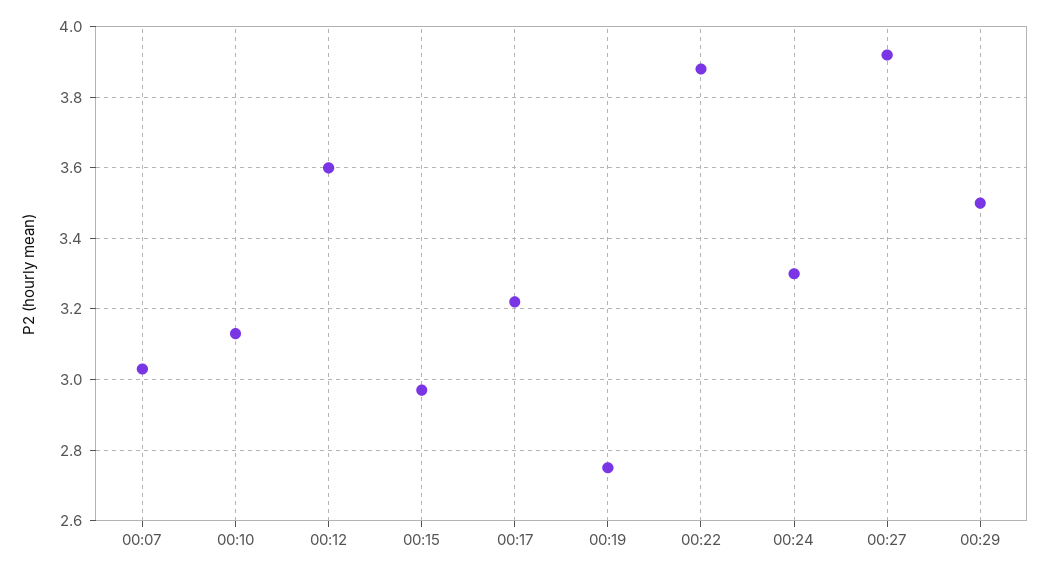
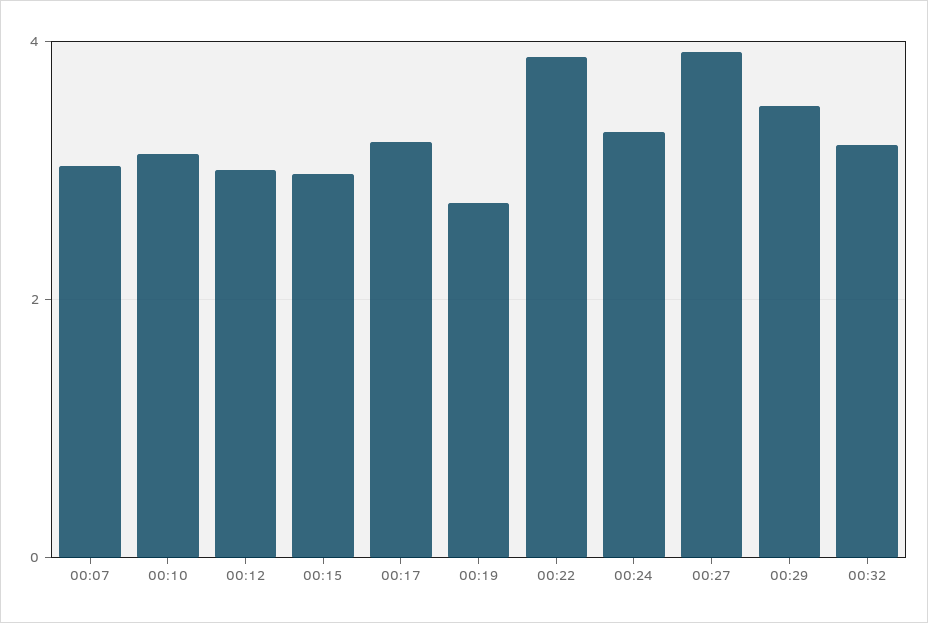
00:12: 3.6 -> 3
00:32: none -> 3.2

